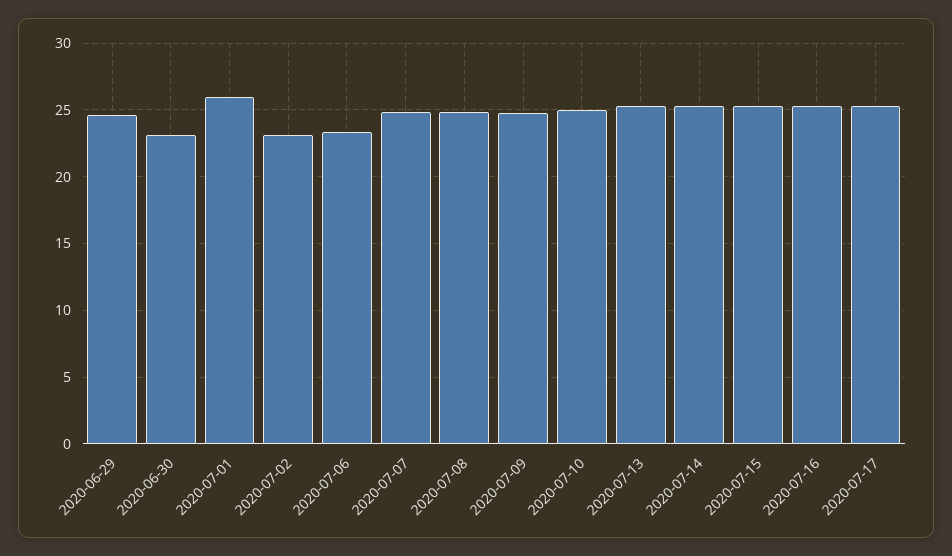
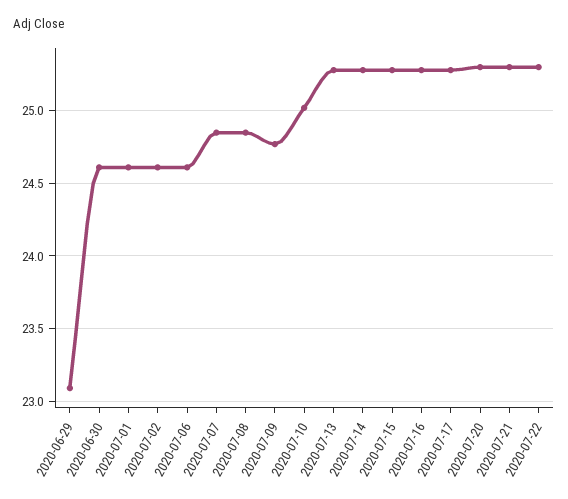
2020-06-29: 24.5 -> 23.1
2020-06-30: 23 -> 24.6
2020-07-01: 26 -> 24.6
2020-07-02: 23 -> 24.6
2020-07-06: 23.5 -> 24.6
2020-07-20: none -> 25.3
2020-07-21: none -> 25.3
2020-07-22: none -> 25.3

